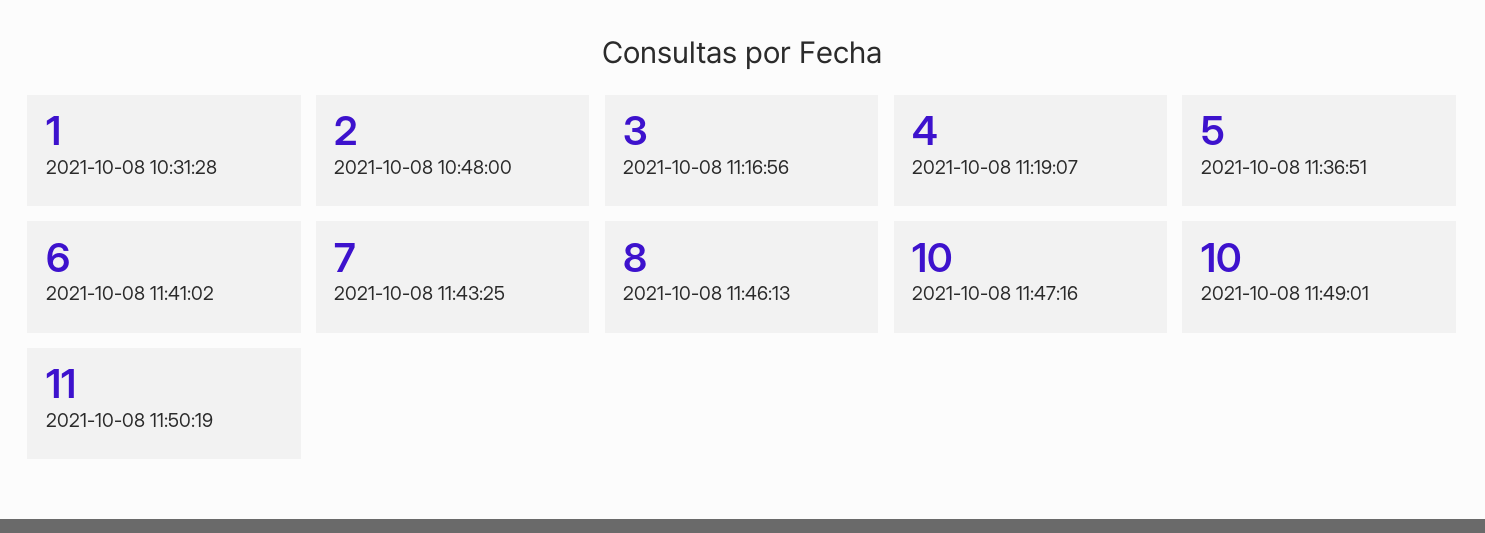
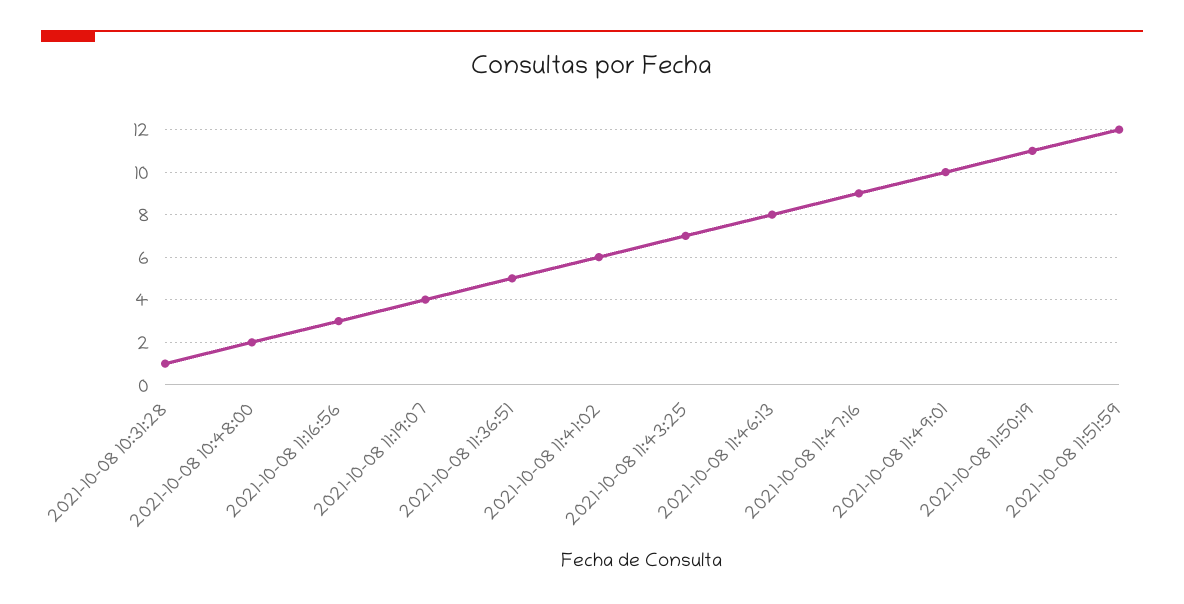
2021-10-08 11:47:16: 10 -> 9
2021-10-08 11:51:59: none -> 12

